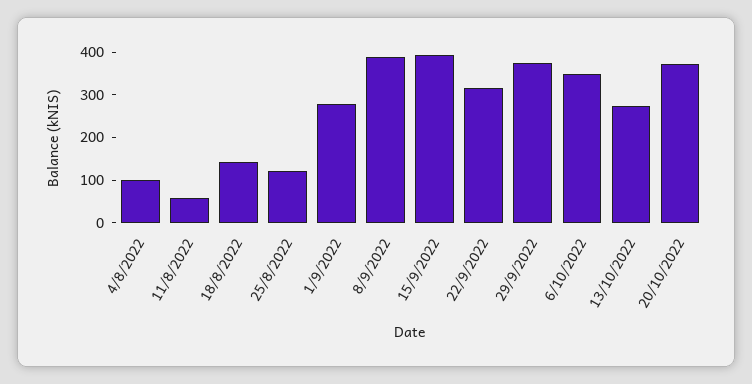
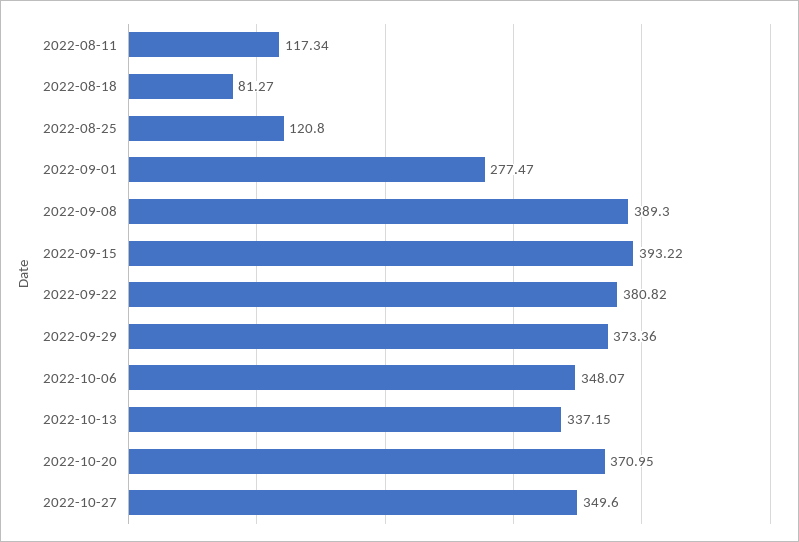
4/8/2022: 100 -> none
11/8/2022: 60 -> 117.34
18/8/2022: 140 -> 81.27
22/9/2022: 320 -> 380.82
13/10/2022: 280 -> 337.15
2022-10-27: none -> 349.6

